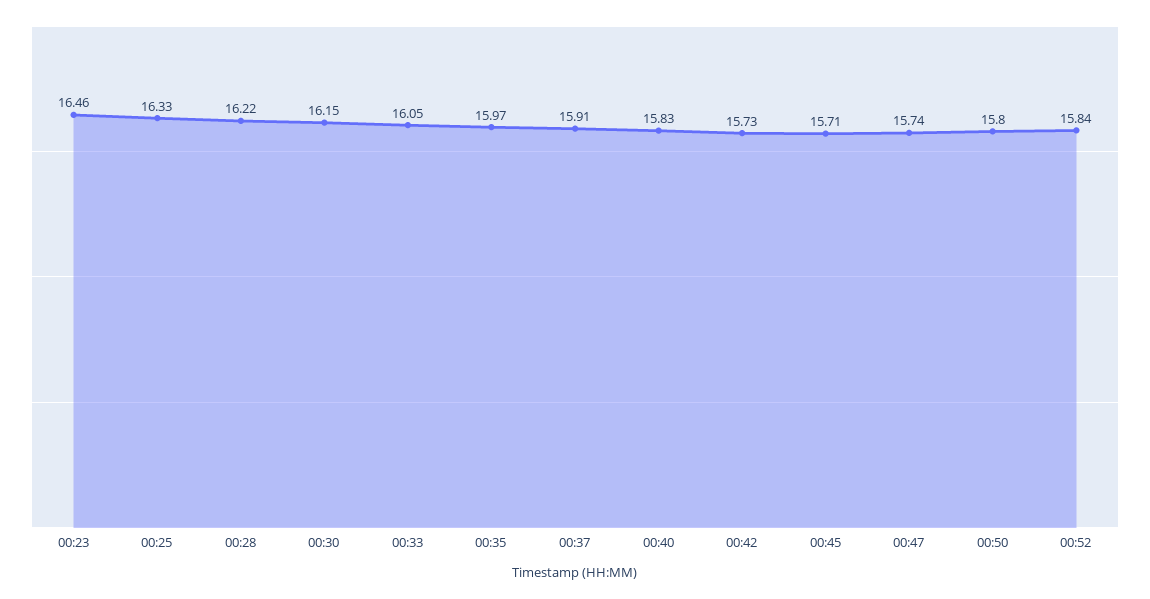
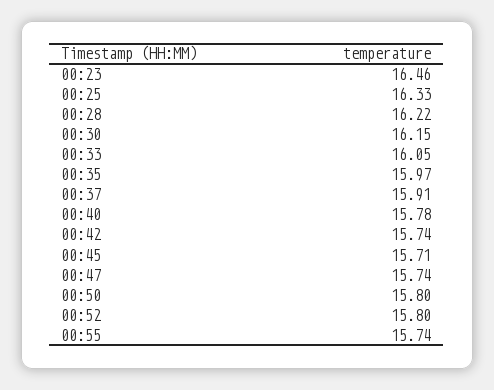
00:40: 15.83 -> 15.78
00:42: 15.73 -> 15.74
00:52: 15.84 -> 15.8
00:55: none -> 15.74

